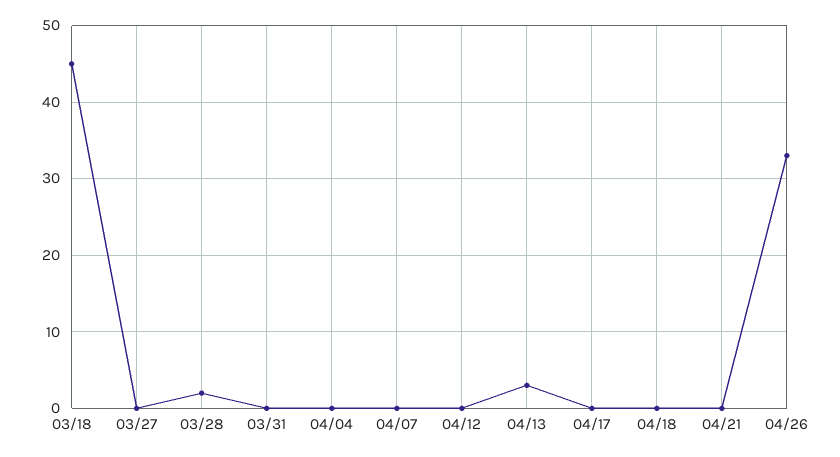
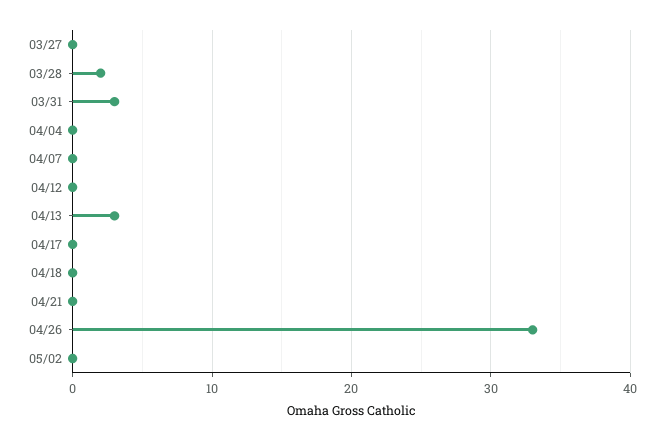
03/18: 45 -> none
03/31: 0 -> 3
05/02: none -> 0

